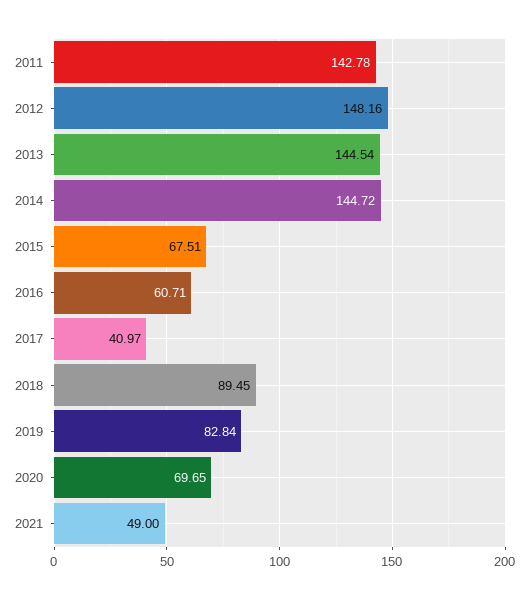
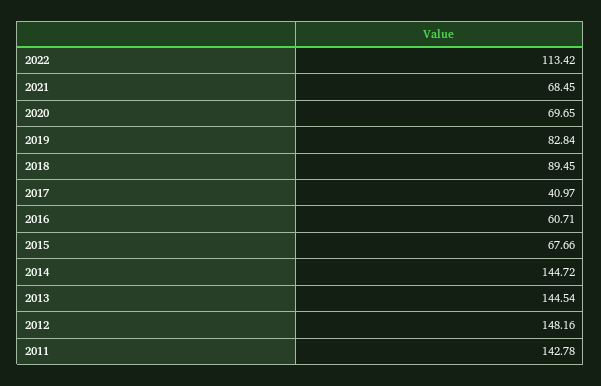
2015: 67.51 -> 67.66
2021: 49 -> 68.45
2022: none -> 113.42

